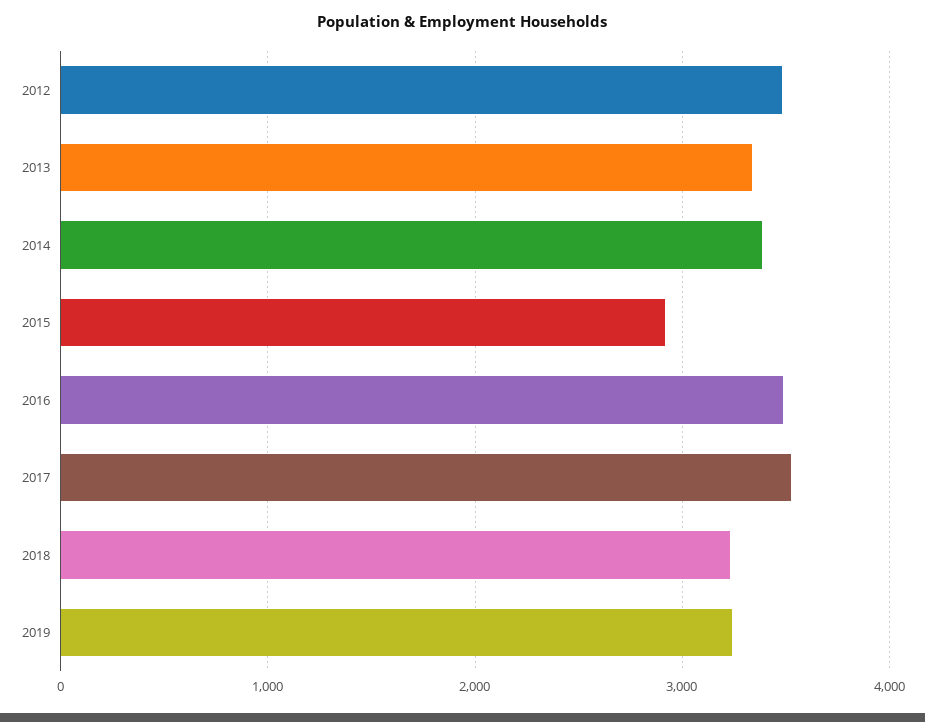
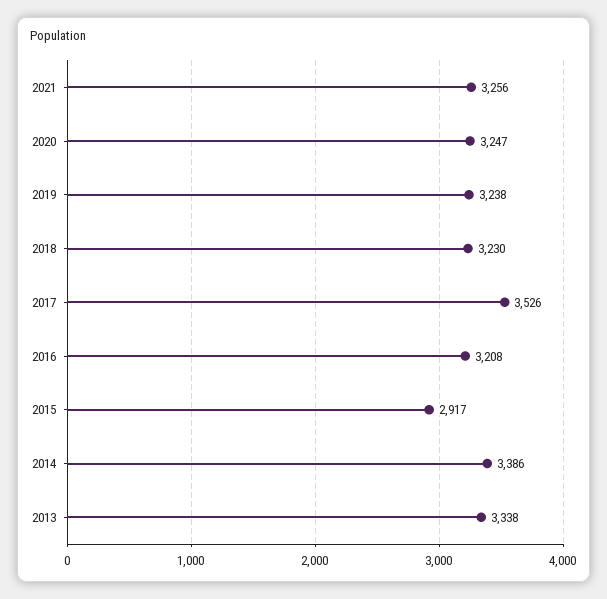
2012: 3500 -> none
2016: 3500 -> 3208
2021: none -> 3256
2020: none -> 3247

